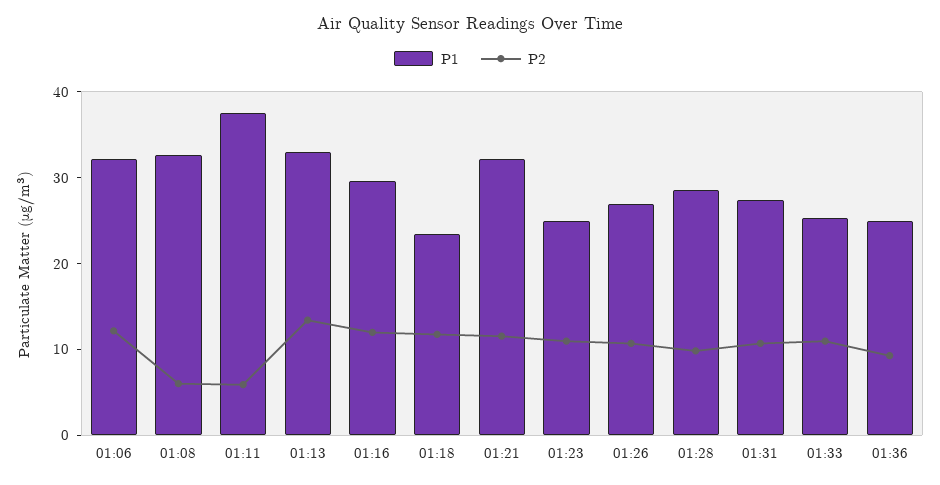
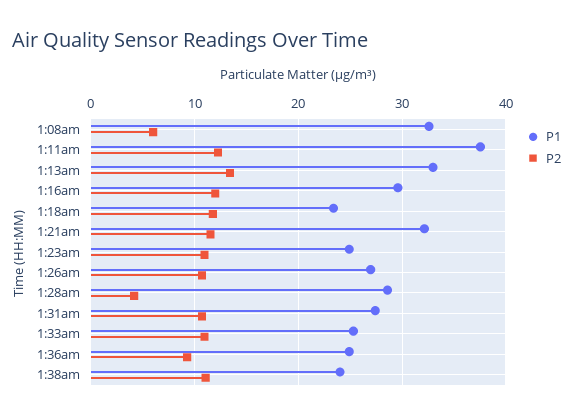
P1, 01:06: 32 -> none
P2, 01:06: 12 -> none
P2, 01:11: 6 -> 12
P2, 01:28: 10 -> 4
P1, 1:38am: none -> 24
P2, 1:38am: none -> 11

